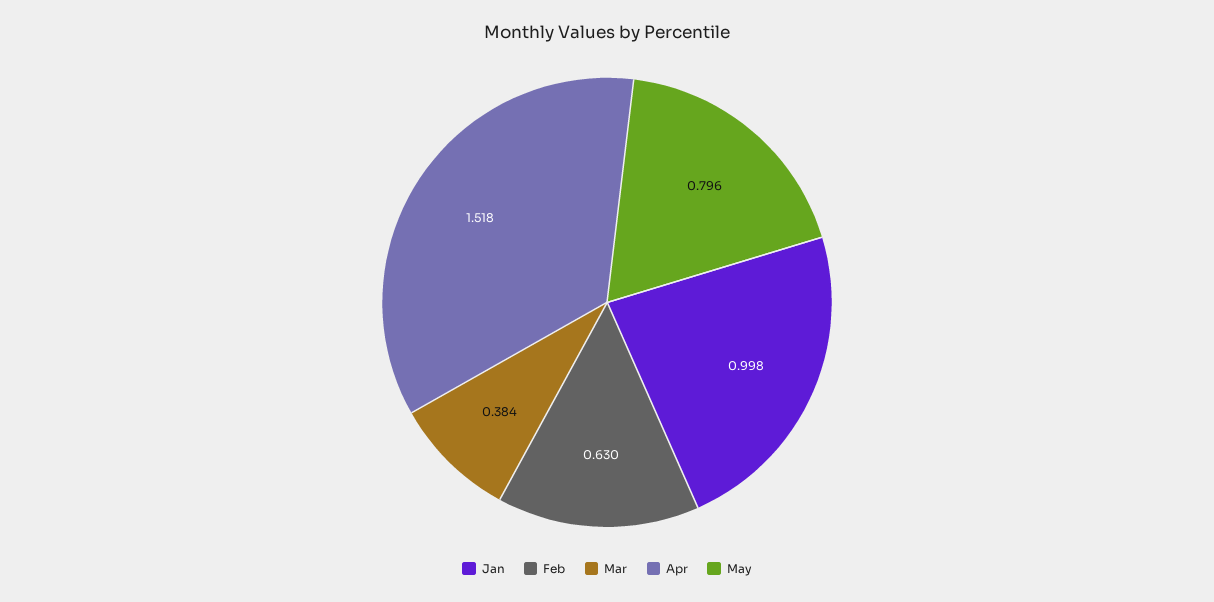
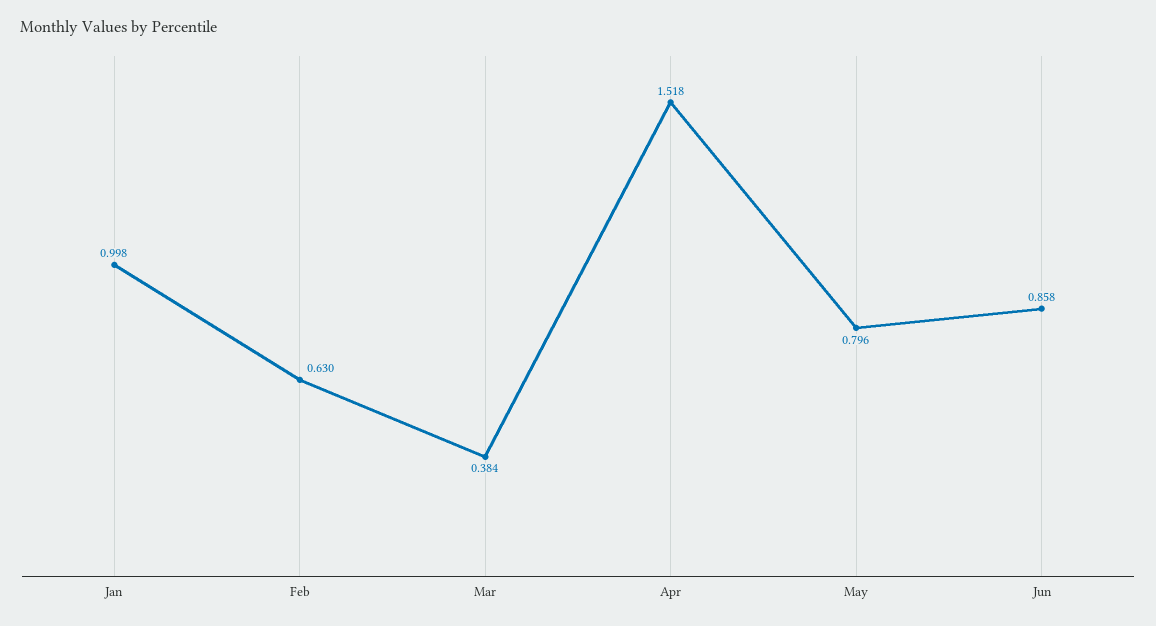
Jun: none -> 0.858

